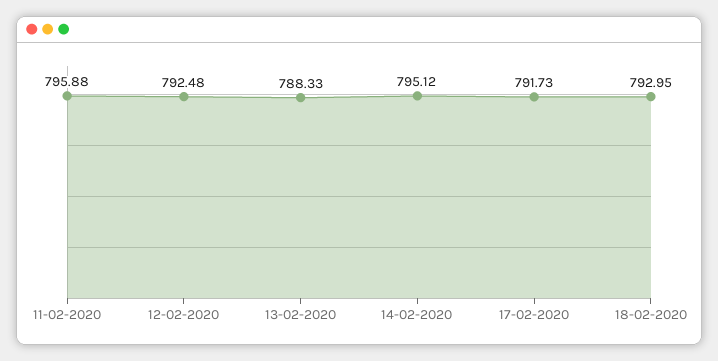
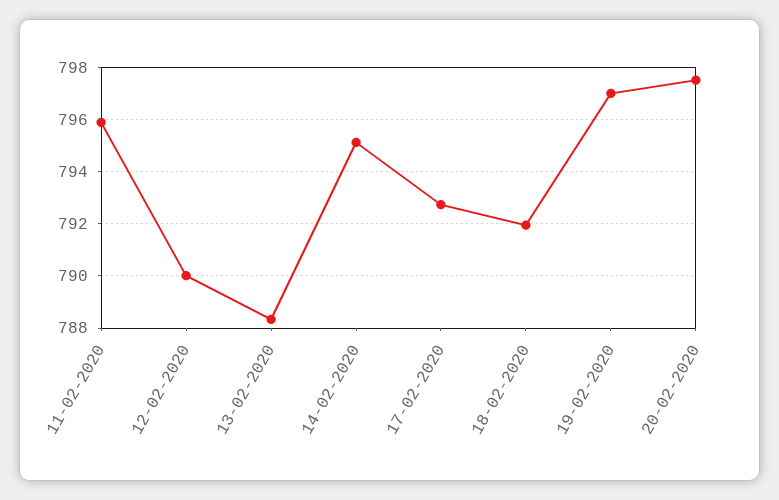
12-02-2020: 792.48 -> 790
17-02-2020: 791.73 -> 792.75
18-02-2020: 792.95 -> 792
19-02-2020: none -> 797
20-02-2020: none -> 797.5

